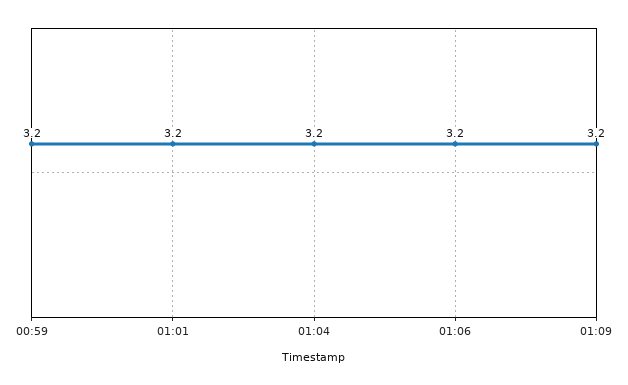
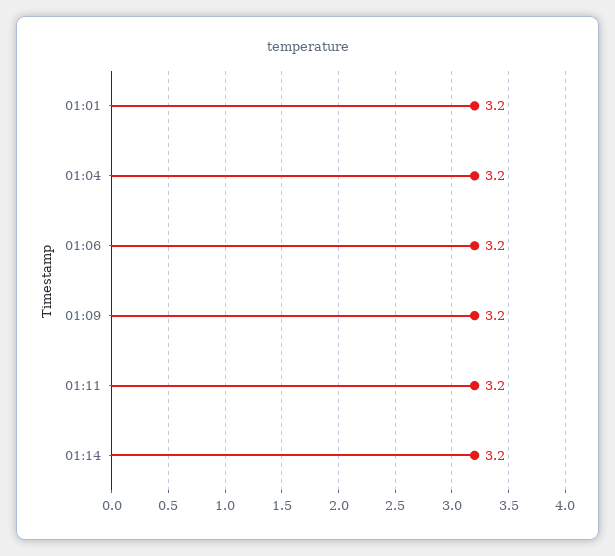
00:59: 3.2 -> none
01:11: none -> 3.2
01:14: none -> 3.2

